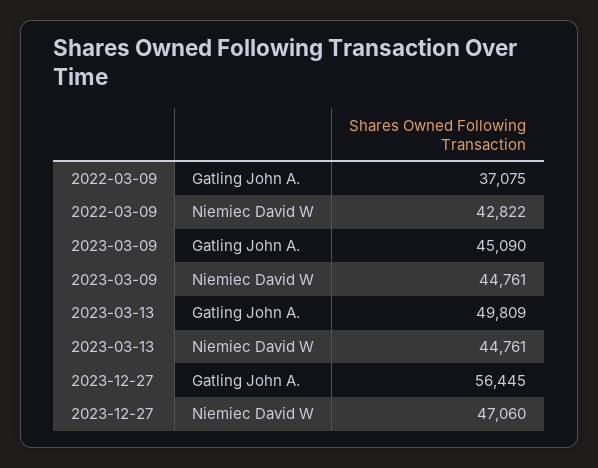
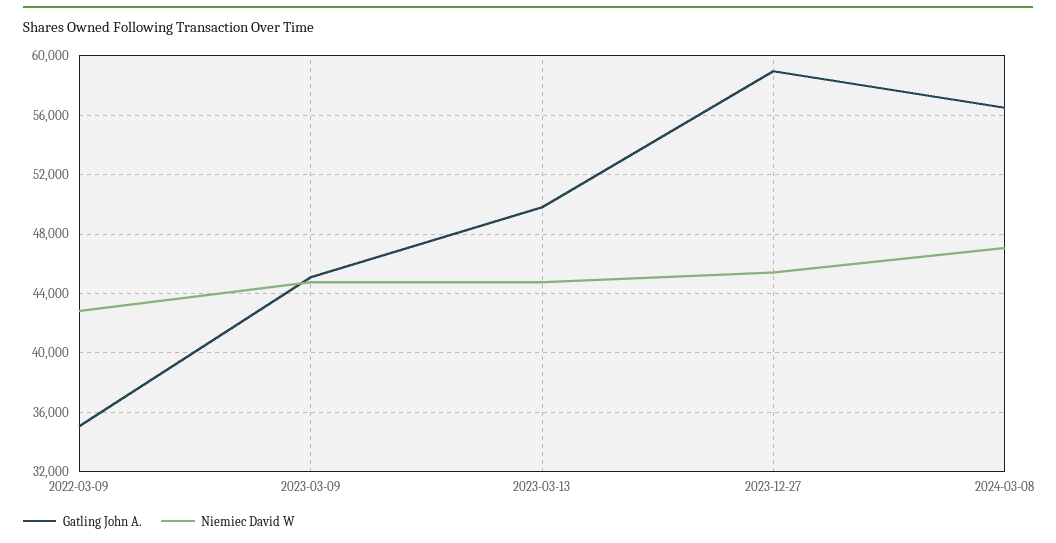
Gatling John A., 2022-03-09: 37075 -> 35000
Gatling John A., 2023-12-27: 56445 -> 59000
Niemiec David W, 2023-12-27: 47060 -> 45500
Gatling John A., 2024-03-08: none -> 56500
Niemiec David W, 2024-03-08: none -> 47000

